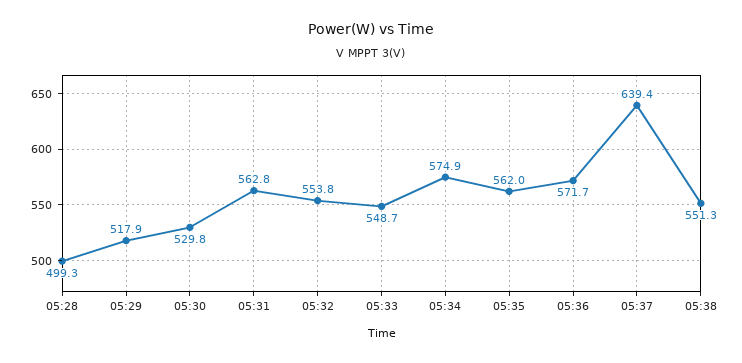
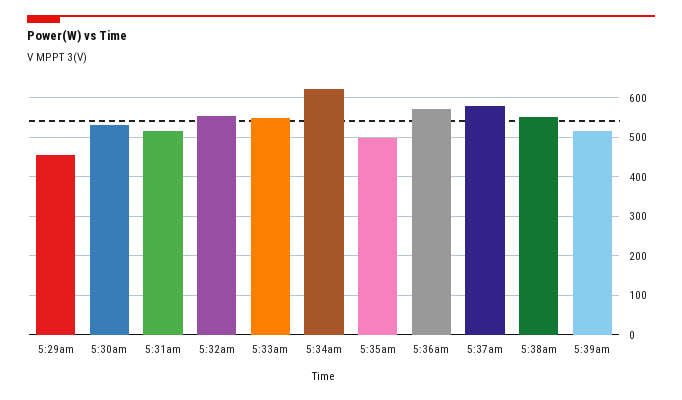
05:28: 499.3 -> none
05:29: 517.9 -> 460
05:31: 562.8 -> 520
05:34: 574.9 -> 620
05:35: 562 -> 500
05:37: 639.4 -> 580
5:39am: none -> 520

